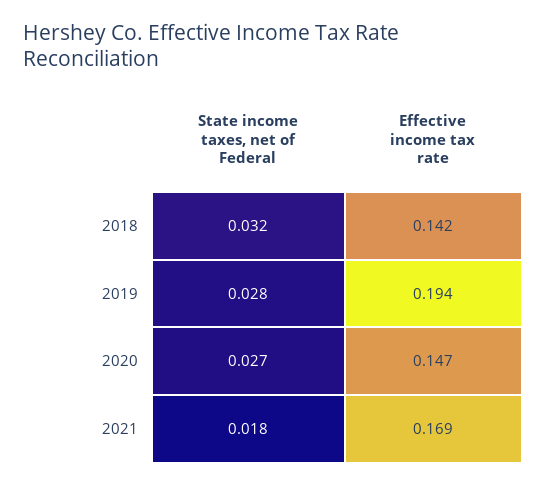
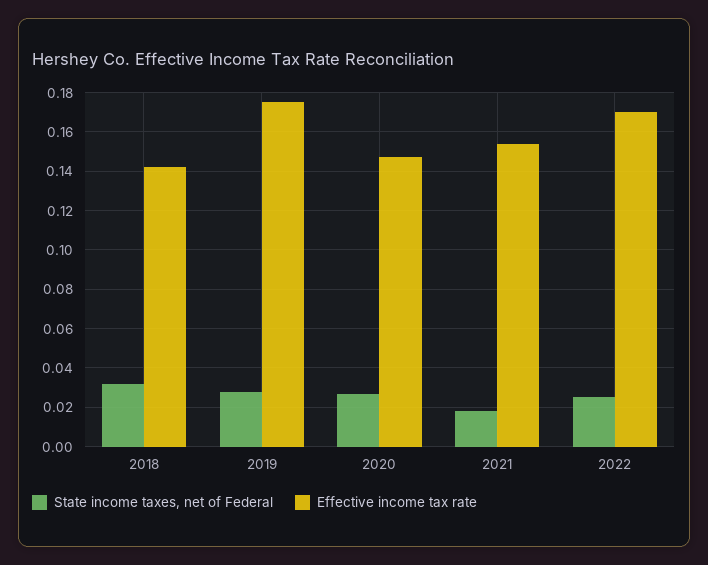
Effective income tax rate, 2019: 0.194 -> 0.175
Effective income tax rate, 2021: 0.169 -> 0.155
State income taxes, net of Federal, 2022: none -> 0.025
Effective income tax rate, 2022: none -> 0.17

